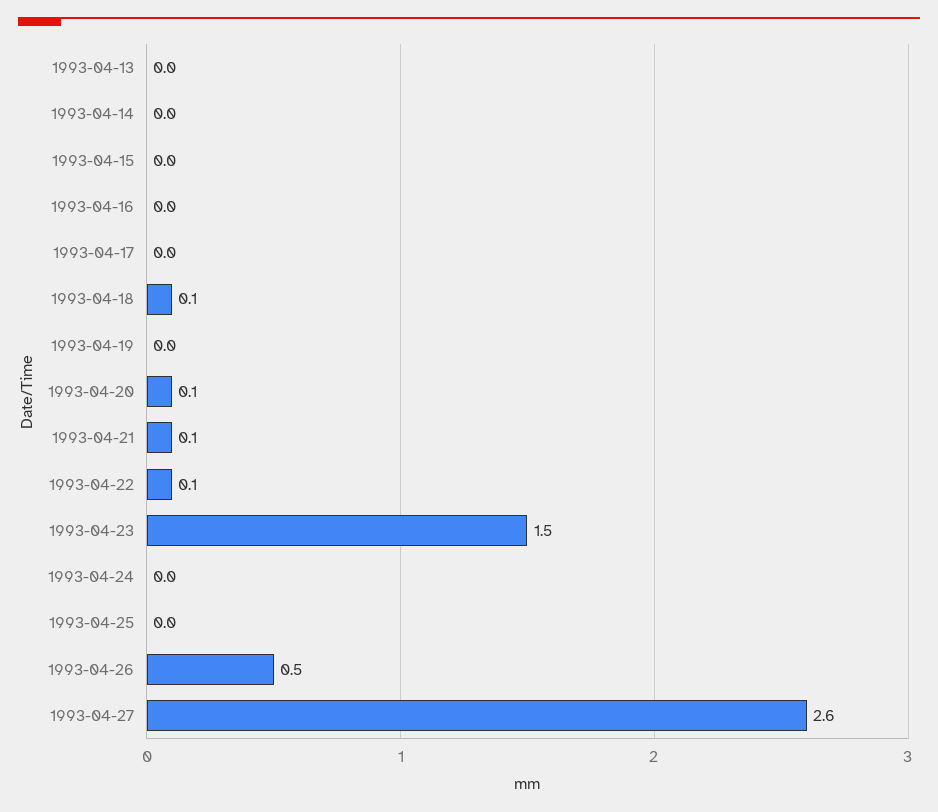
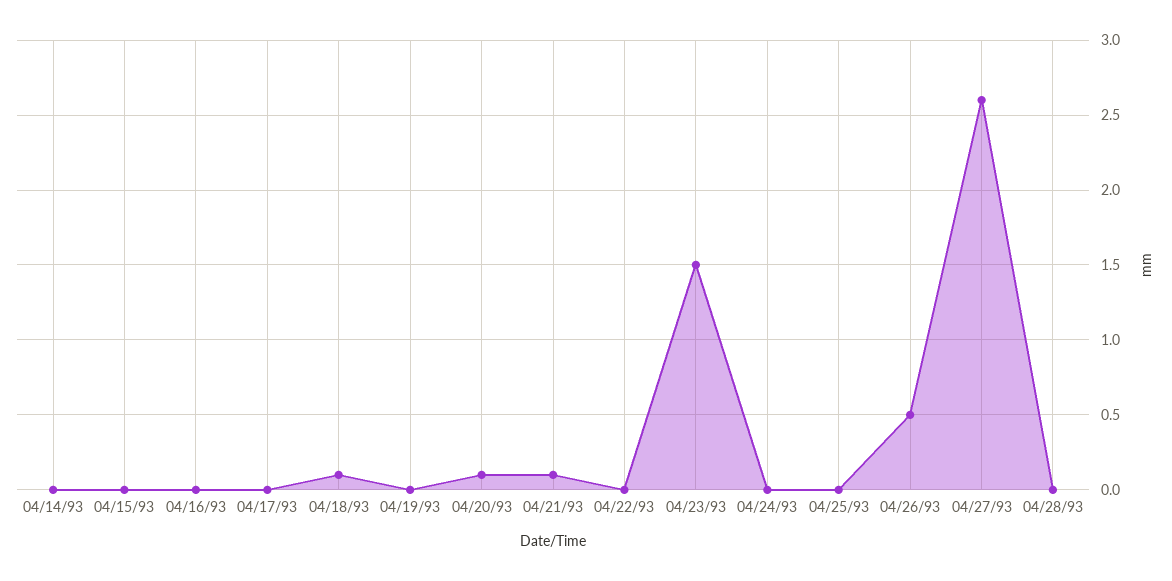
1993-04-13: 0 -> none
1993-04-22: 0.1 -> 0
04/28/93: none -> 0

